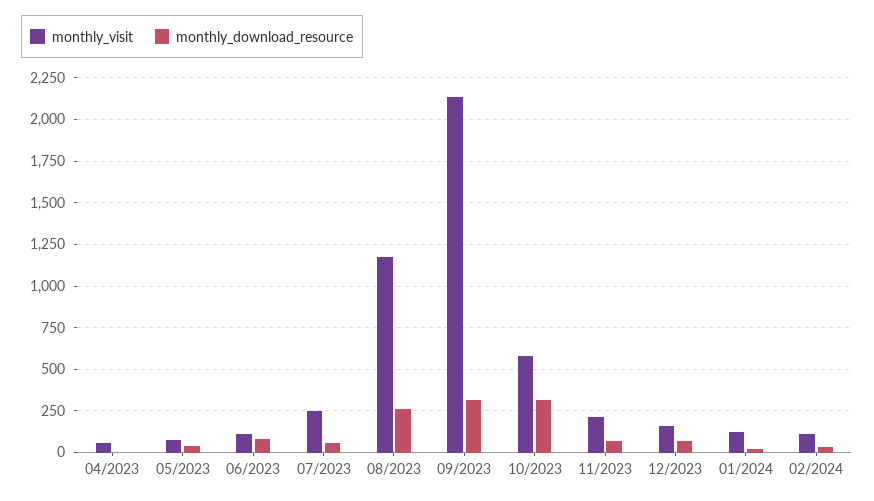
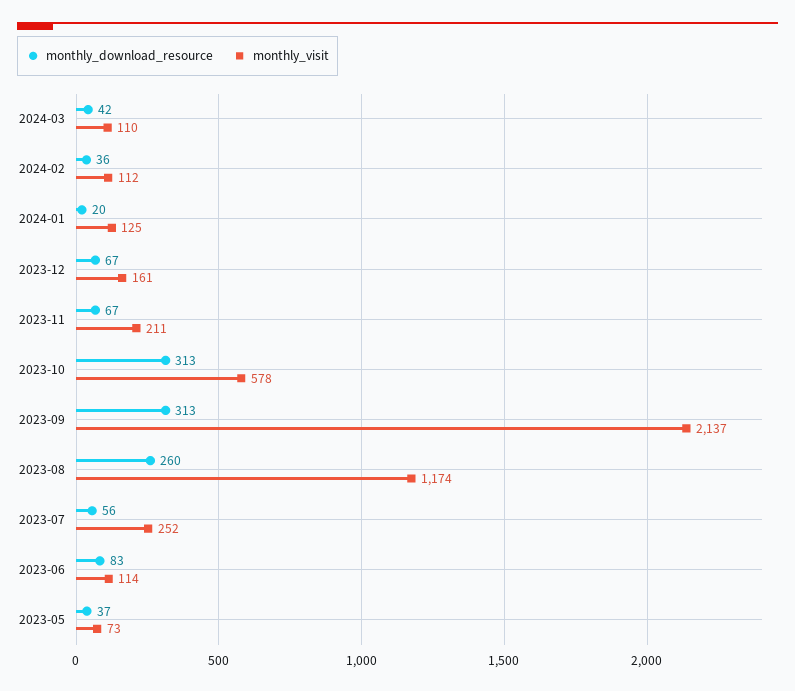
monthly_visit, 04/2023: 50 -> none
monthly_download_resource, 04/2023: 0 -> none
monthly_download_resource, 2024-03: none -> 42
monthly_visit, 2024-03: none -> 110

